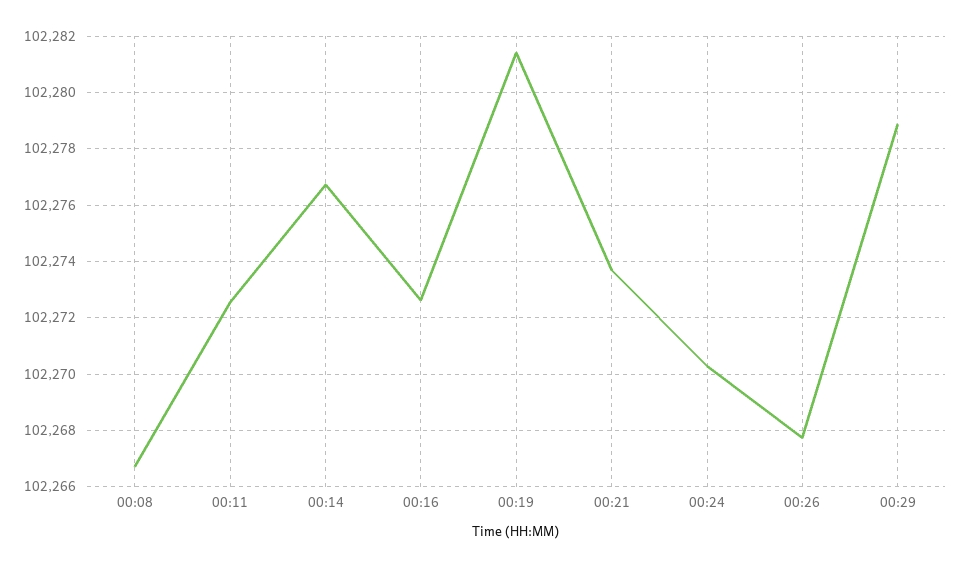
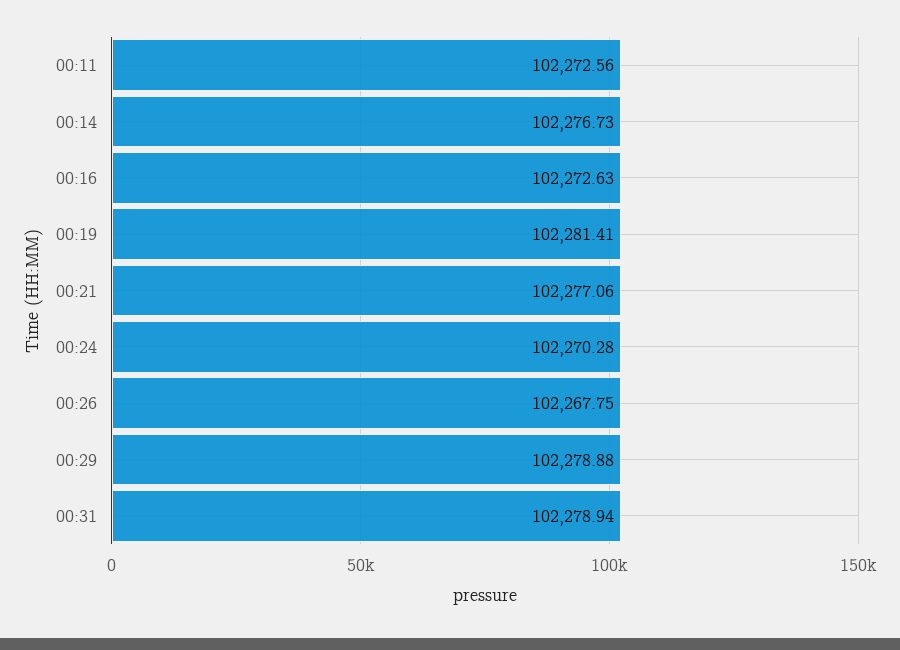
00:08: 102266.75 -> none
00:21: 102273.75 -> 102277.06
00:31: none -> 102278.94

